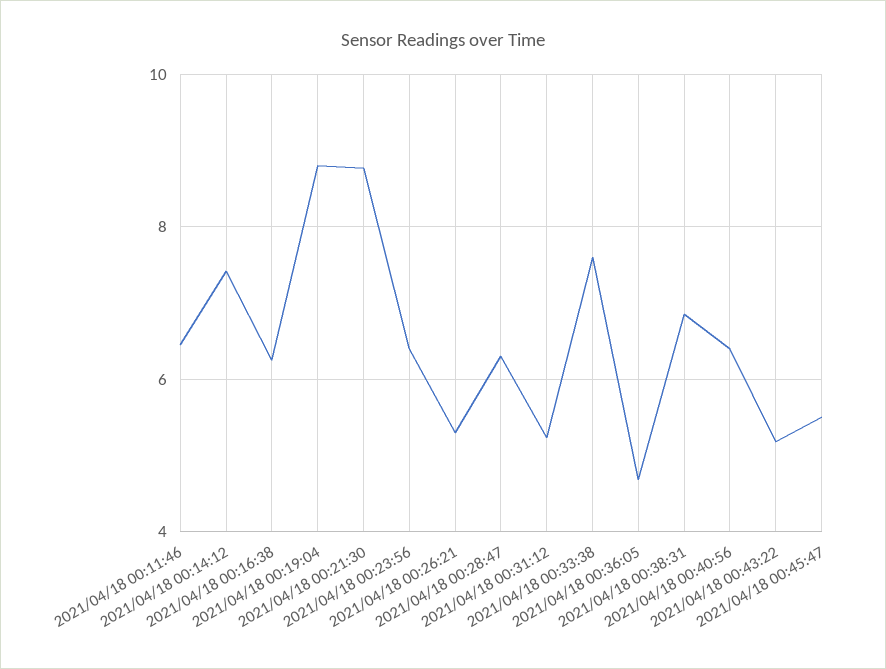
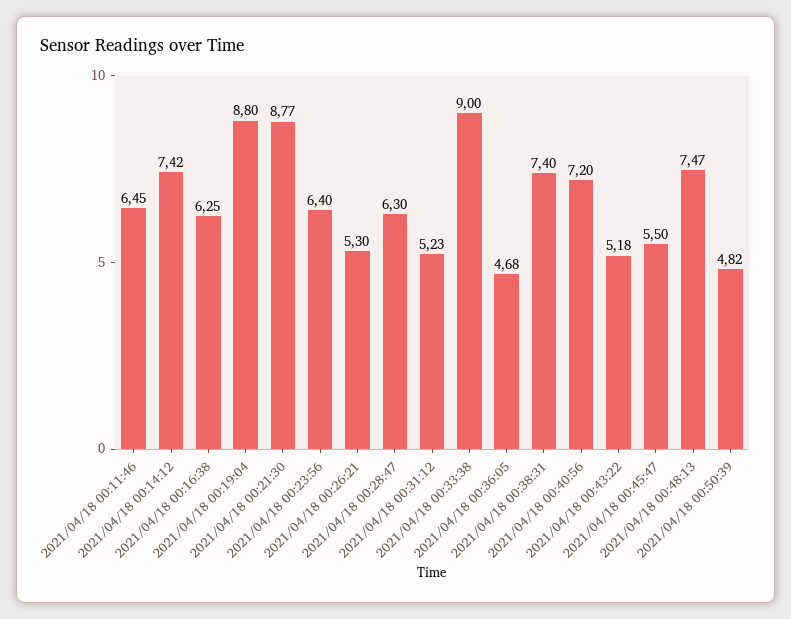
2021/04/18 00:33:38: 7.6 -> 9
2021/04/18 00:38:31: 6.8 -> 7.4
2021/04/18 00:40:56: 6.4 -> 7.2
2021/04/18 00:48:13: none -> 7.47
2021/04/18 00:50:39: none -> 4.82

